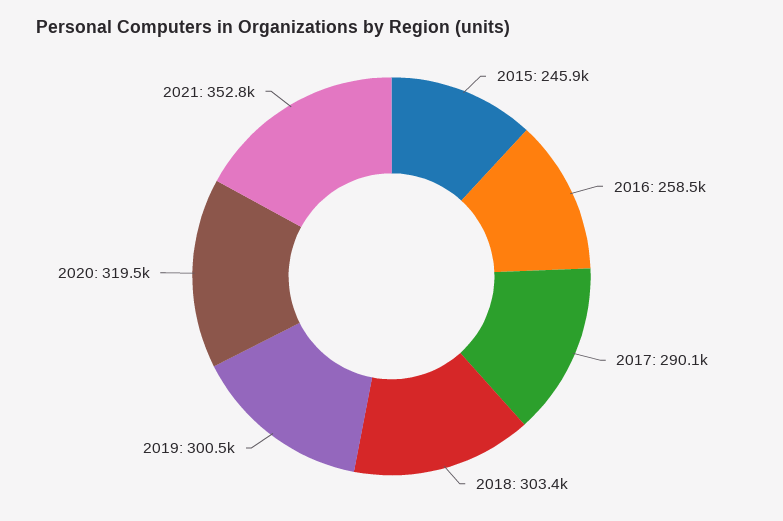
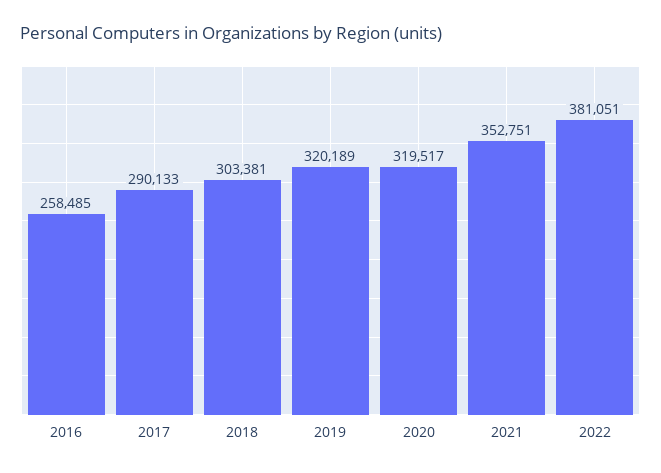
2015: 245900 -> none
2019: 300500 -> 320189
2022: none -> 381051

